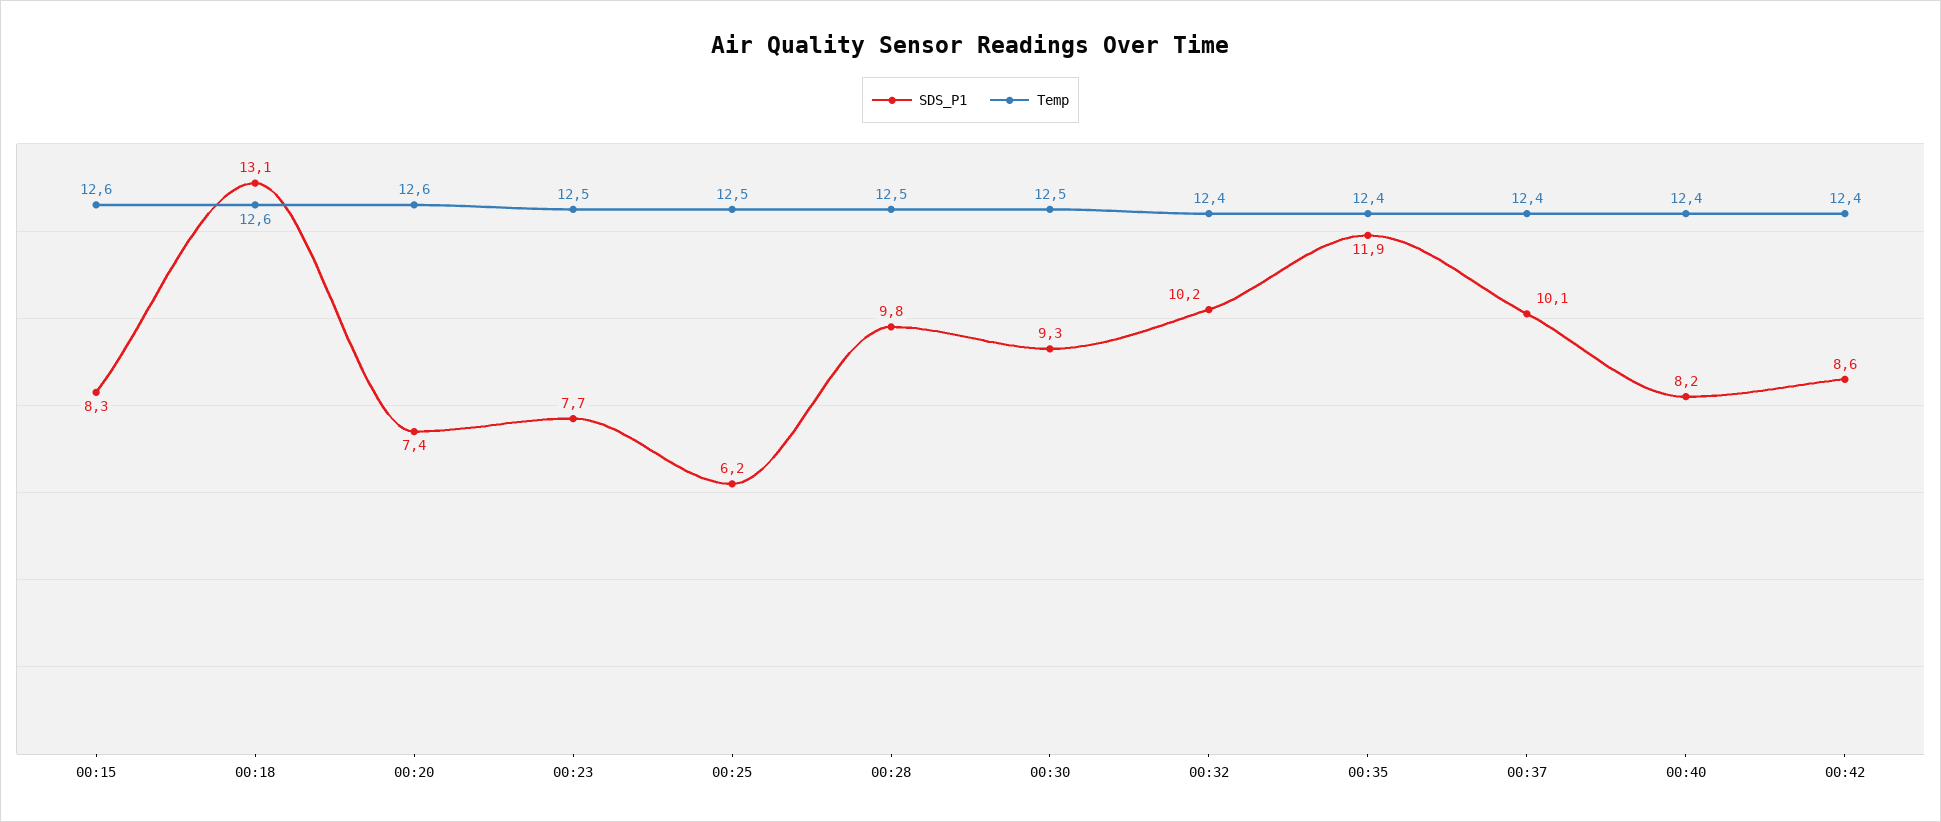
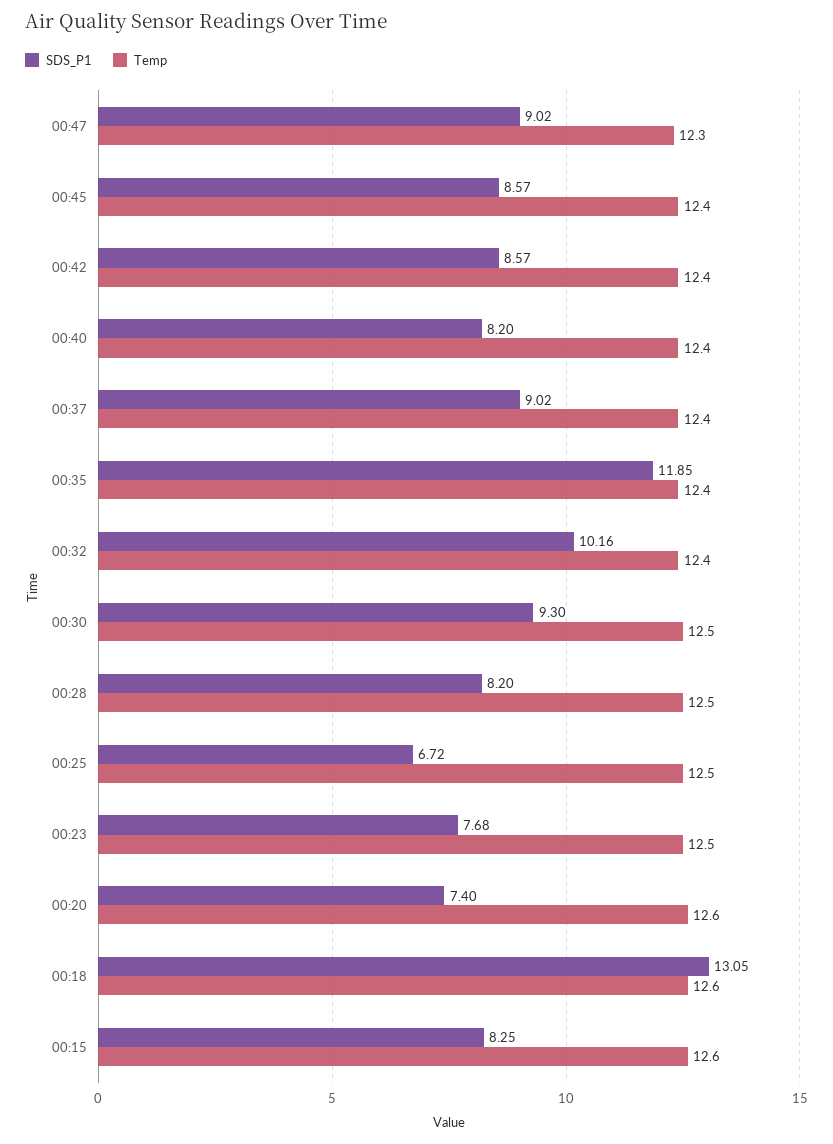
SDS_P1, 00:25: 6.2 -> 6.72
SDS_P1, 00:28: 9.8 -> 8.2
SDS_P1, 00:37: 10.1 -> 9.02
SDS_P1, 00:47: none -> 9.02
Temp, 00:47: none -> 12.3
SDS_P1, 00:45: none -> 8.57
Temp, 00:45: none -> 12.4

